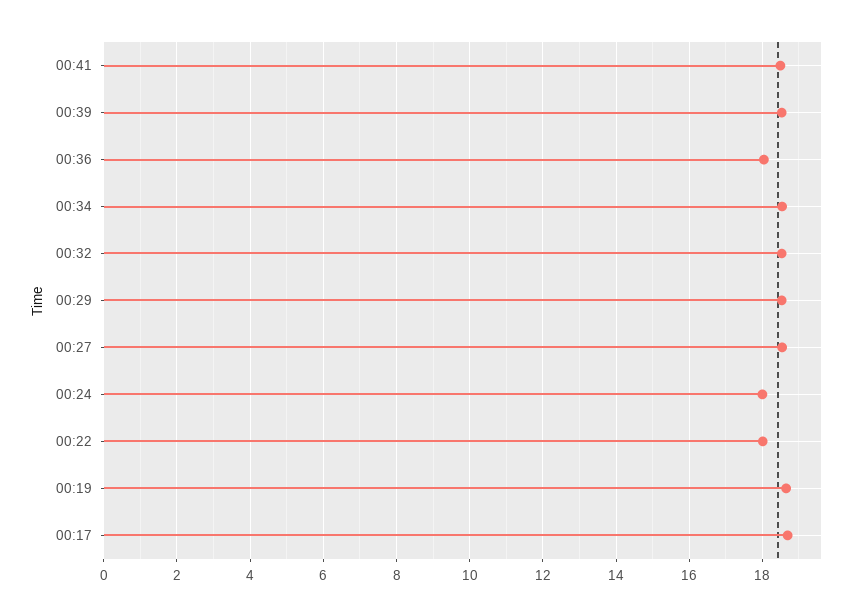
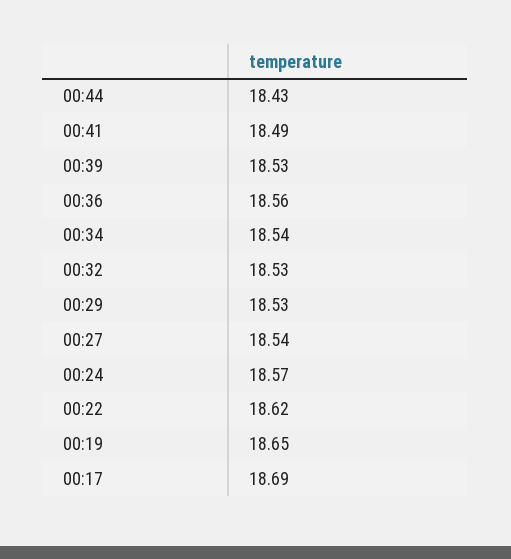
00:36: 18 -> 18.56
00:24: 18 -> 18.57
00:22: 18 -> 18.62
00:44: none -> 18.43

